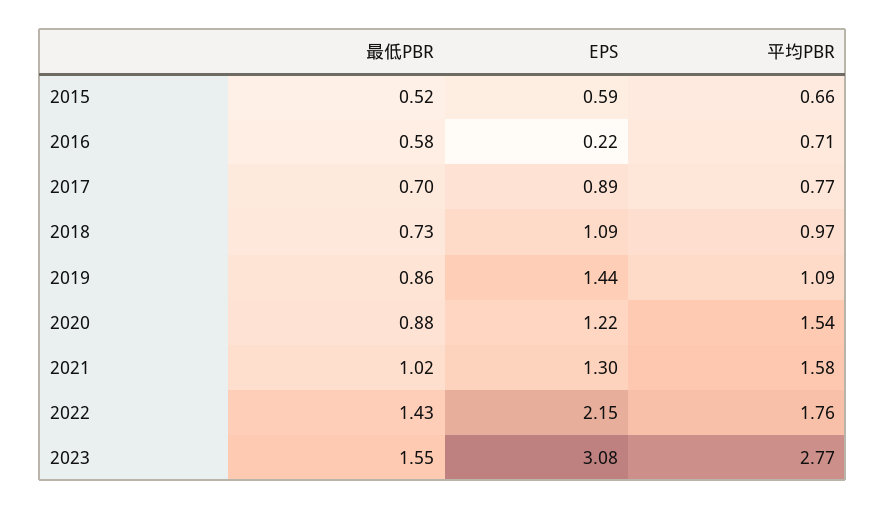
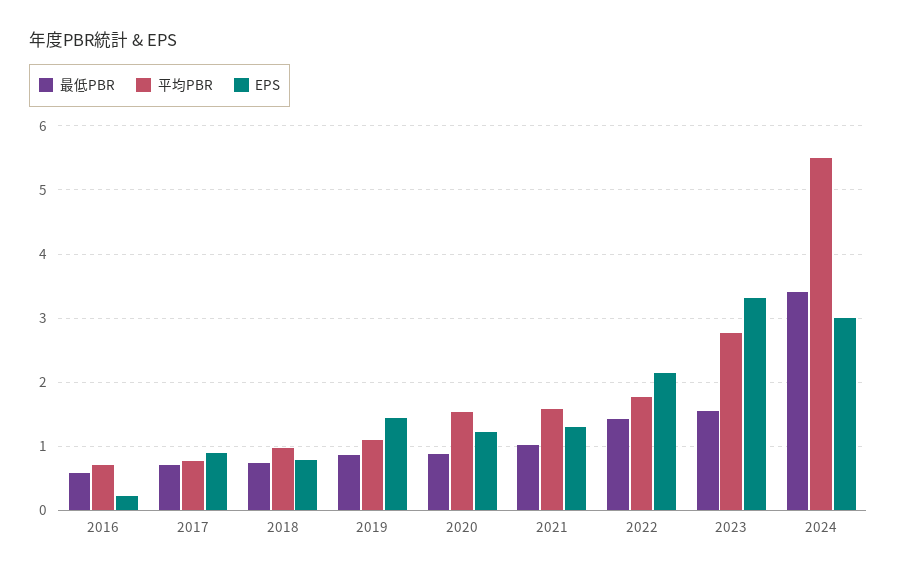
最低PBR, 2015: 0.52 -> none
EPS, 2015: 0.59 -> none
平均PBR, 2015: 0.66 -> none
EPS, 2018: 1.09 -> 0.8
EPS, 2023: 3.08 -> 3.3
最低PBR, 2024: none -> 3.4
平均PBR, 2024: none -> 5.5
EPS, 2024: none -> 3

